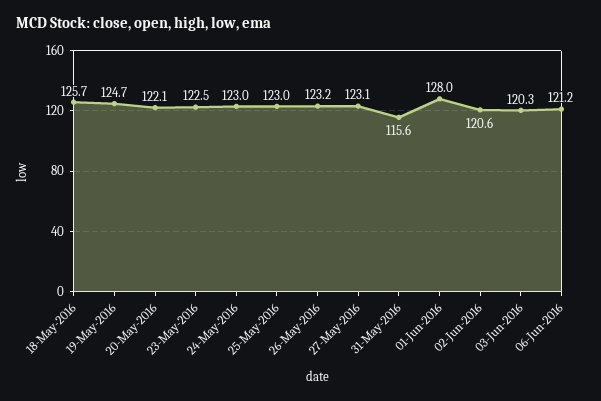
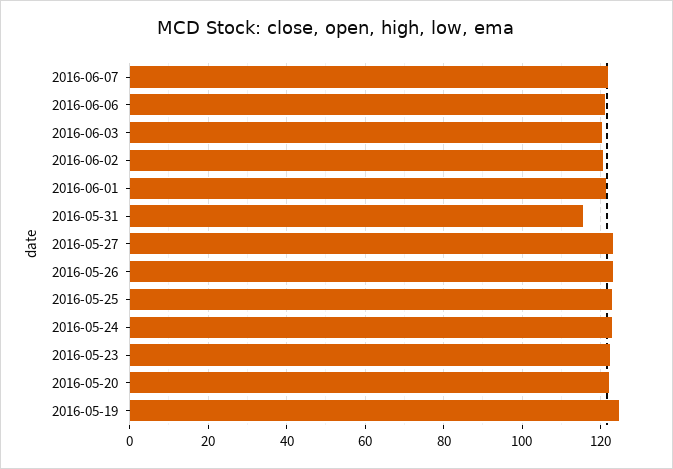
18-May-2016: 125.7 -> none
01-Jun-2016: 128 -> 122
2016-06-07: none -> 122

